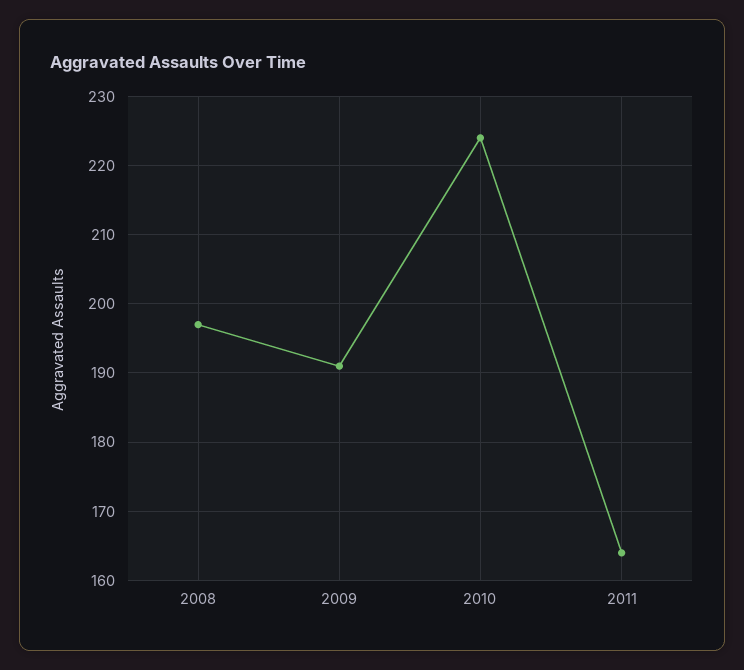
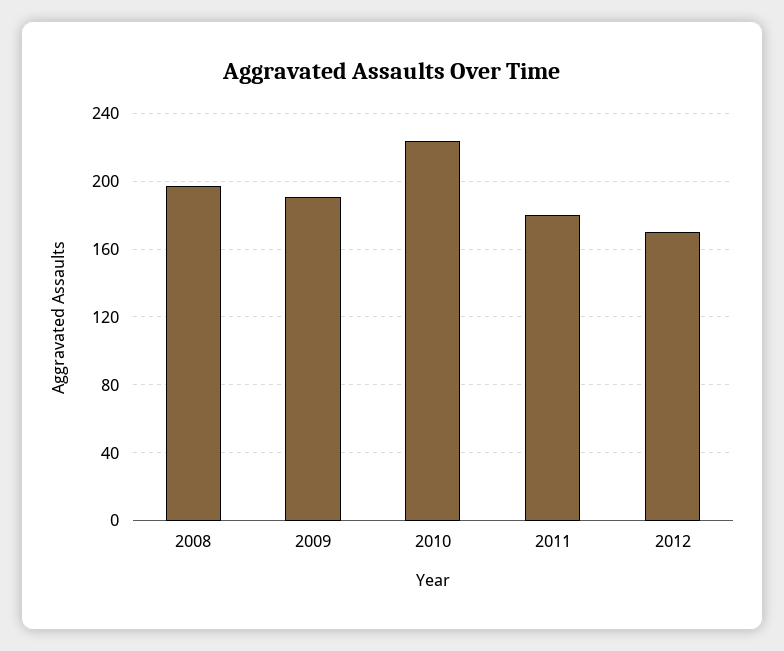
2011: 164 -> 180
2012: none -> 170

